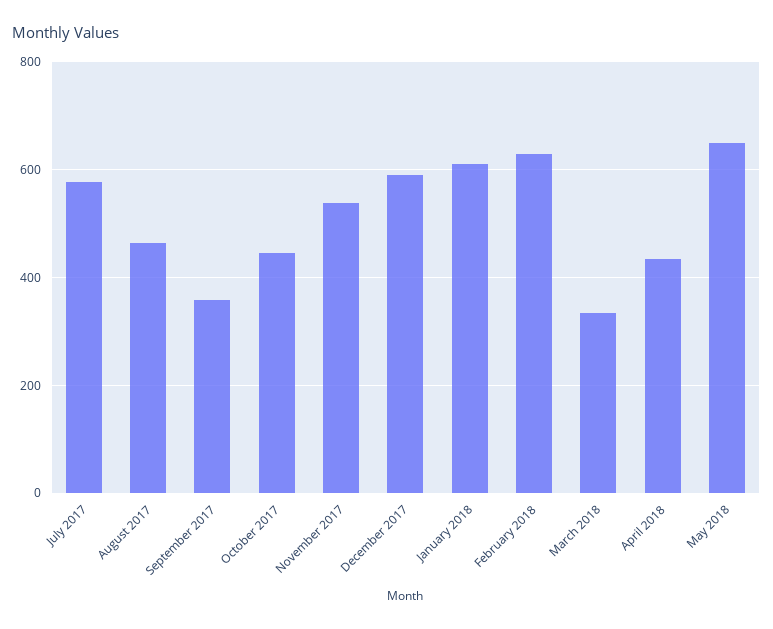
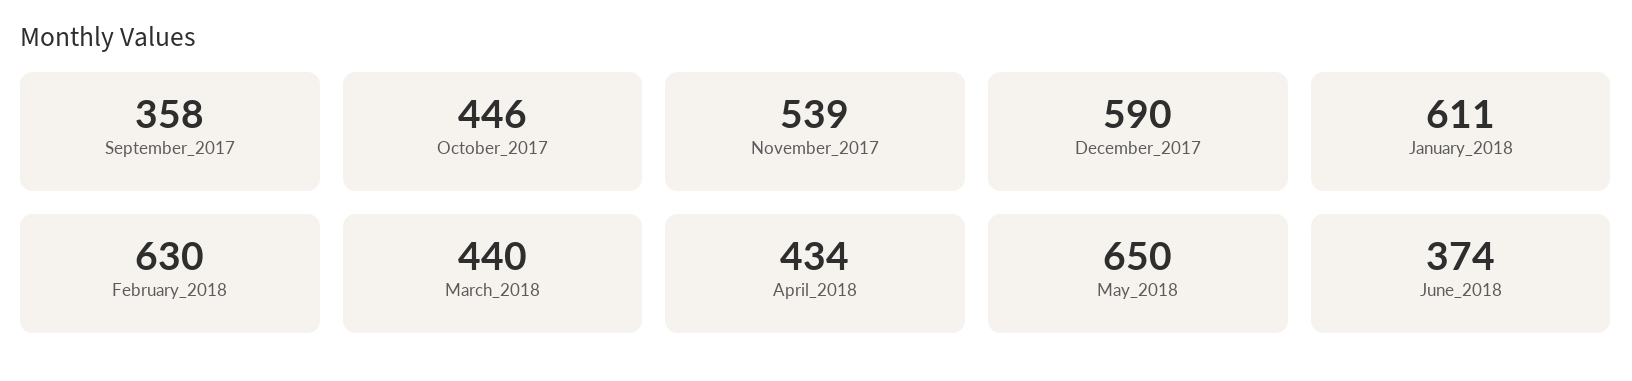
July 2017: 580 -> none
August 2017: 460 -> none
March 2018: 340 -> 440
June_2018: none -> 374

